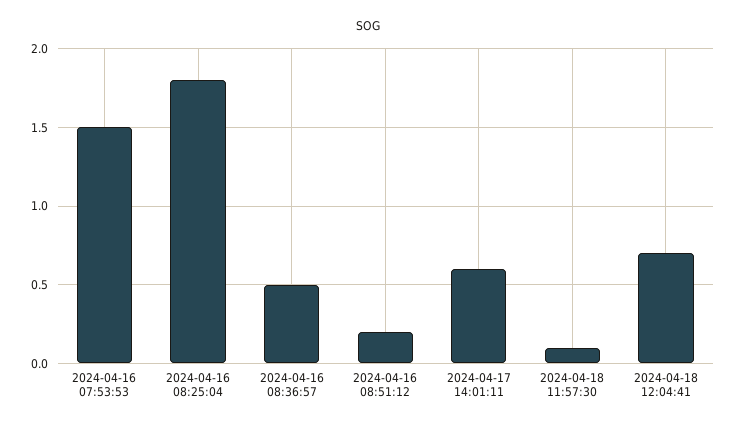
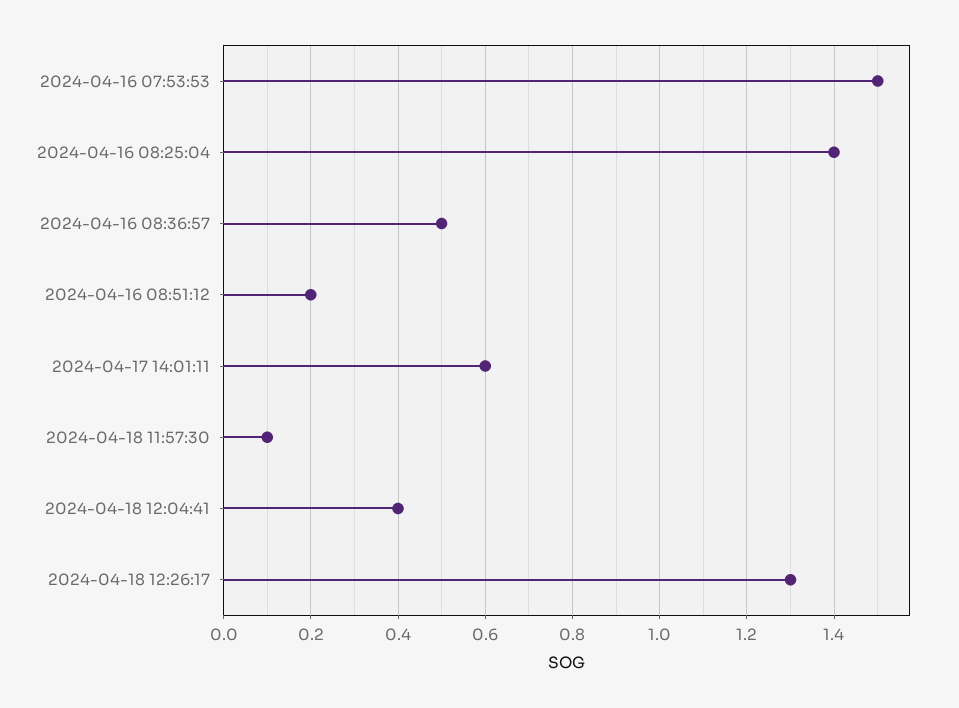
2024-04-16 08:25:04: 1.8 -> 1.4
2024-04-18 12:04:41: 0.7 -> 0.4
2024-04-18 12:26:17: none -> 1.3

